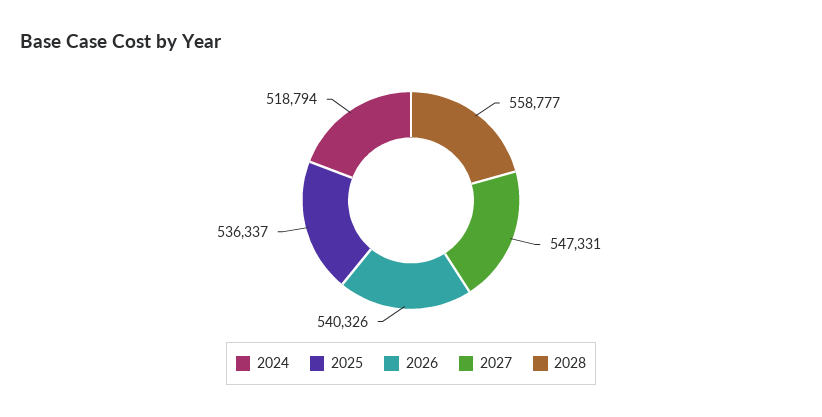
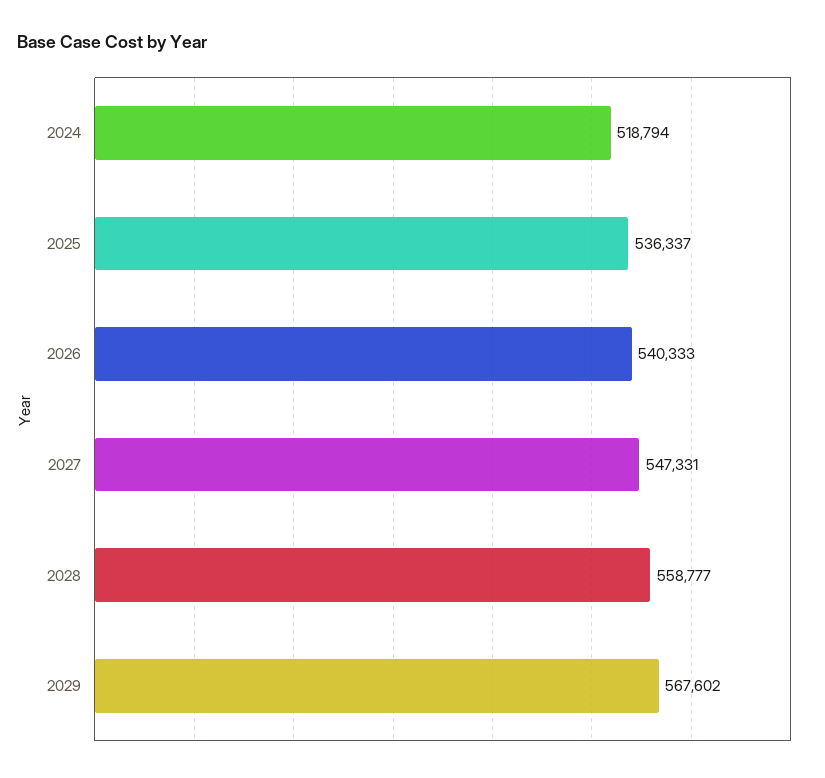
2026: 540326 -> 540333
2029: none -> 567602

